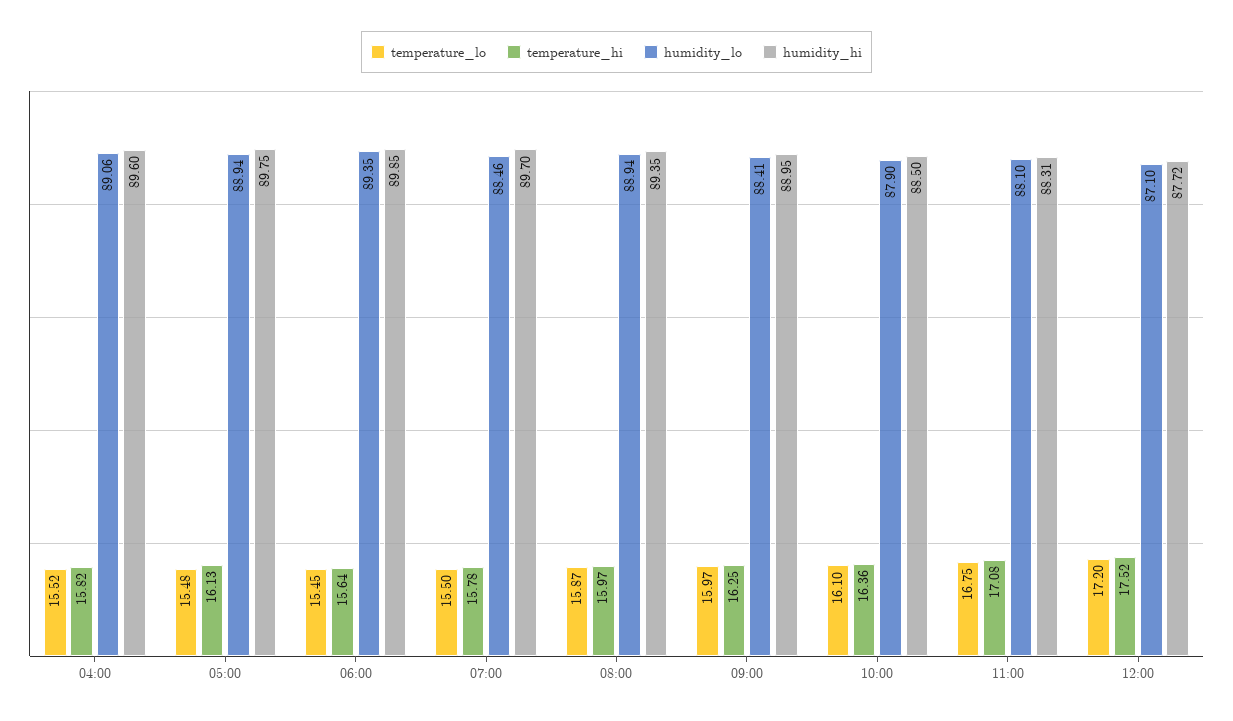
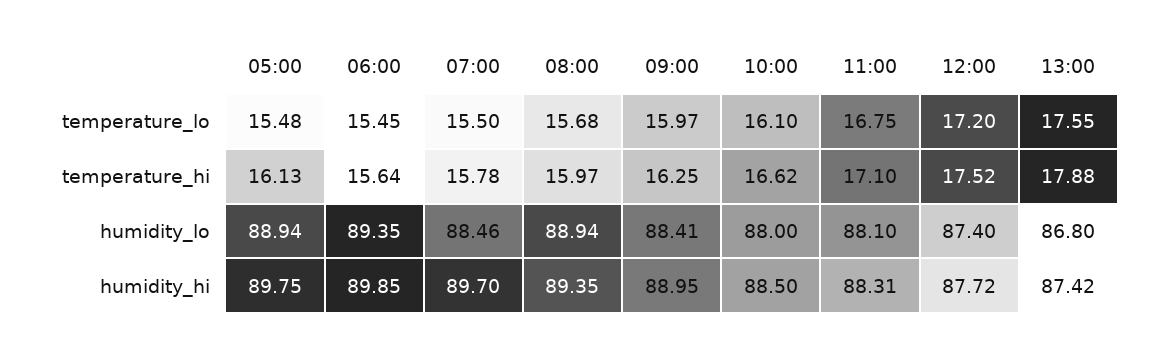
temperature_lo, 04:00: 15.52 -> none
temperature_hi, 04:00: 15.82 -> none
humidity_lo, 04:00: 89.06 -> none
humidity_hi, 04:00: 89.6 -> none
temperature_lo, 08:00: 15.87 -> 15.68
temperature_hi, 10:00: 16.36 -> 16.62
humidity_lo, 10:00: 87.9 -> 88
temperature_hi, 11:00: 17.08 -> 17.1
humidity_lo, 12:00: 87.1 -> 87.4
temperature_lo, 13:00: none -> 17.55
temperature_hi, 13:00: none -> 17.88
humidity_lo, 13:00: none -> 86.8
humidity_hi, 13:00: none -> 87.42

